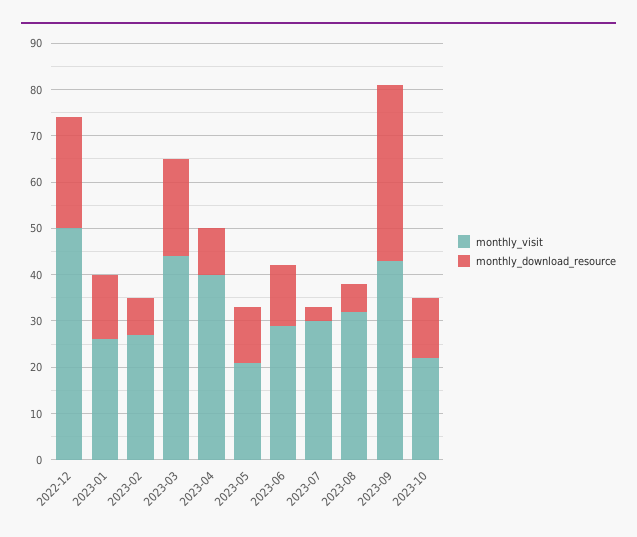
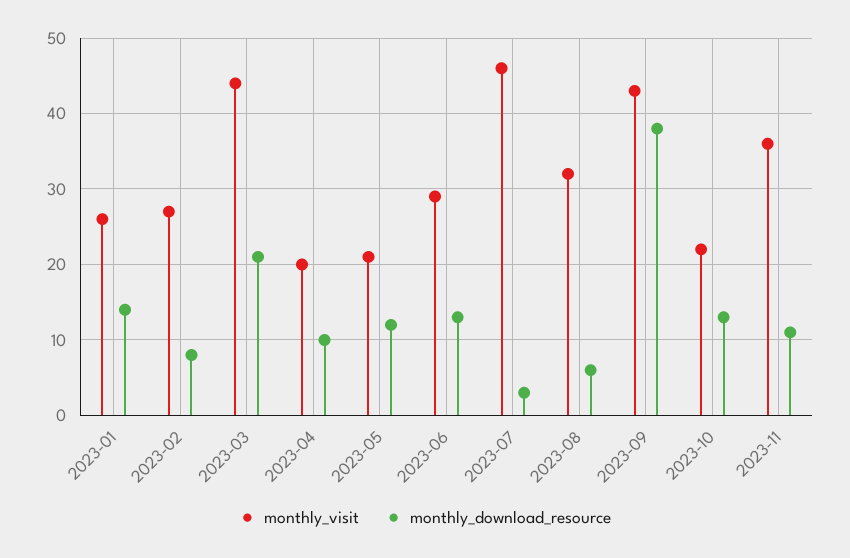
monthly_visit, 2022-12: 50 -> none
monthly_download_resource, 2022-12: 25 -> none
monthly_visit, 2023-04: 40 -> 20
monthly_visit, 2023-07: 30 -> 46
monthly_visit, 2023-11: none -> 36
monthly_download_resource, 2023-11: none -> 11

